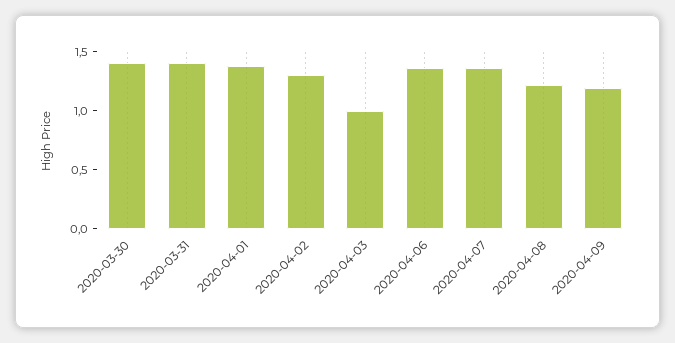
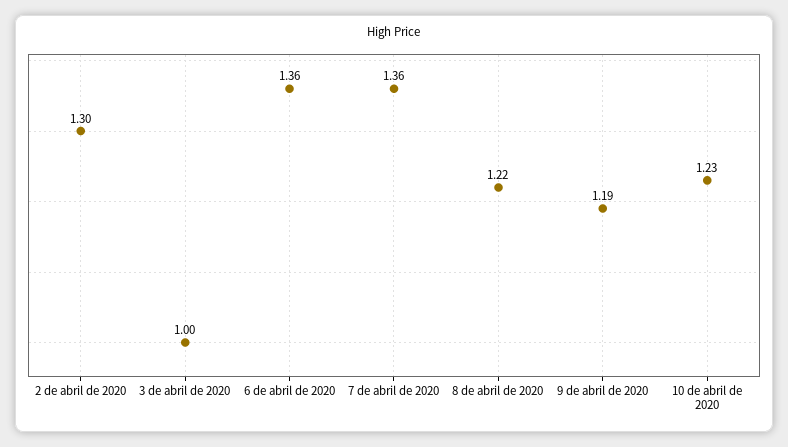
2020-03-30: 1.4 -> none
2020-03-31: 1.4 -> none
2020-04-01: 1.4 -> none
10 de abril de 2020: none -> 1.23

